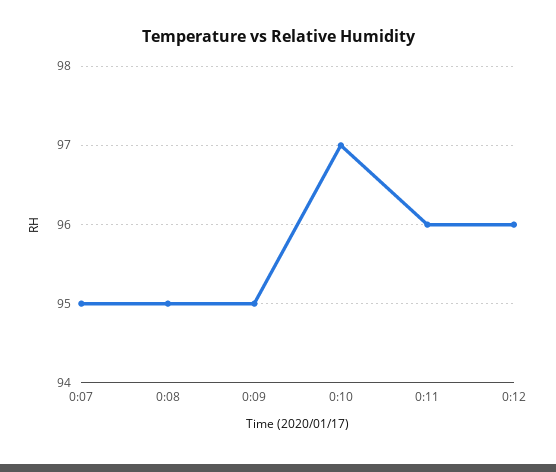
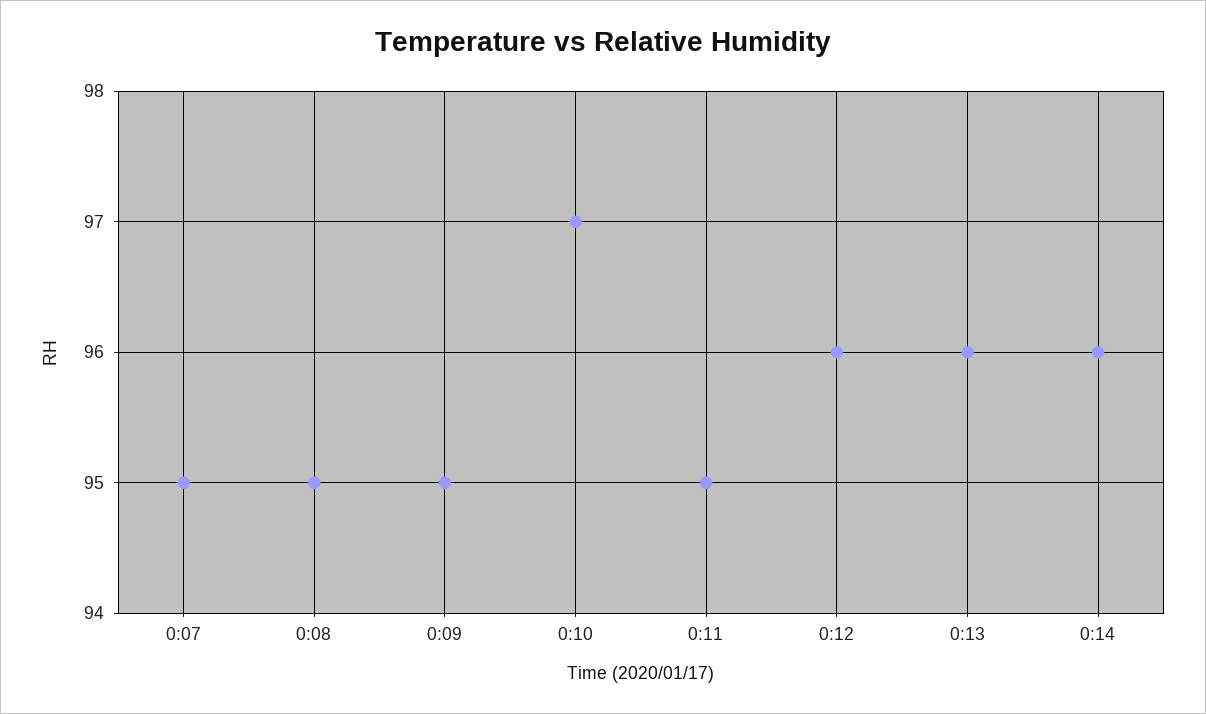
0:11: 96 -> 95
0:13: none -> 96
0:14: none -> 96

